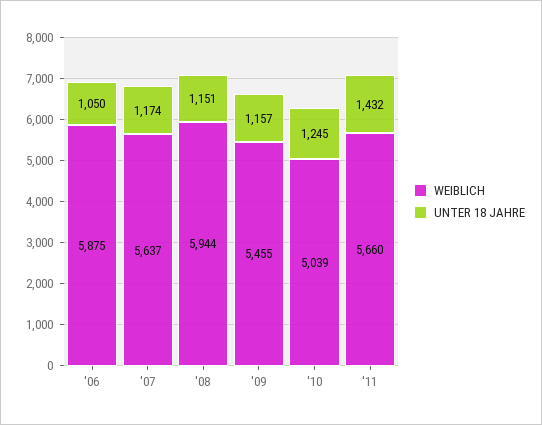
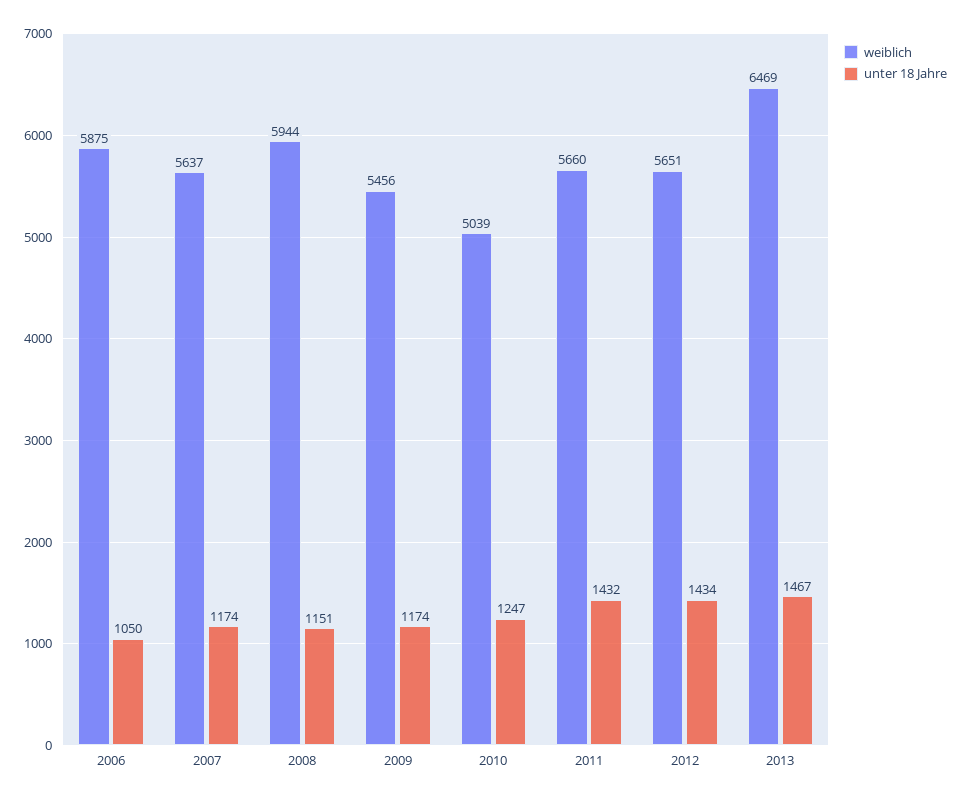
WEIBLICH, '09: 5455 -> 5456
UNTER 18 JAHRE, '09: 1157 -> 1174
UNTER 18 JAHRE, '10: 1245 -> 1247
WEIBLICH, 2012: none -> 5651
UNTER 18 JAHRE, 2012: none -> 1434
WEIBLICH, 2013: none -> 6469
UNTER 18 JAHRE, 2013: none -> 1467

